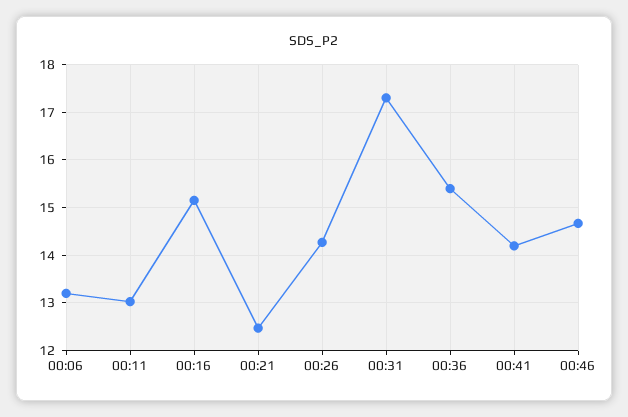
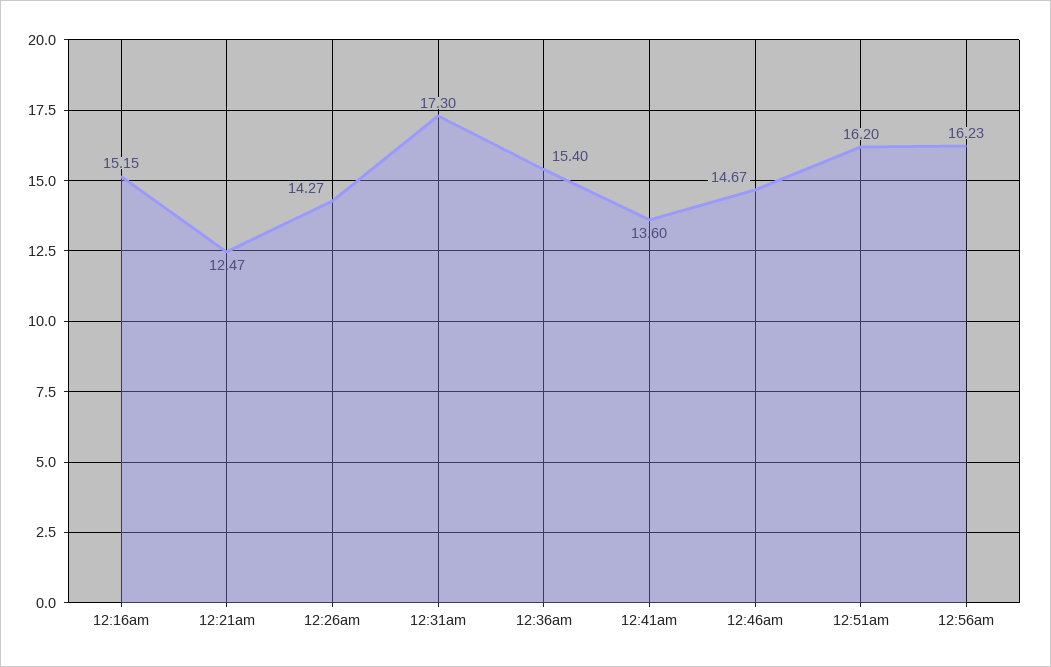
00:06: 13.2 -> none
00:11: 13 -> none
00:41: 14.2 -> 13.6
12:51am: none -> 16.2
12:56am: none -> 16.23

